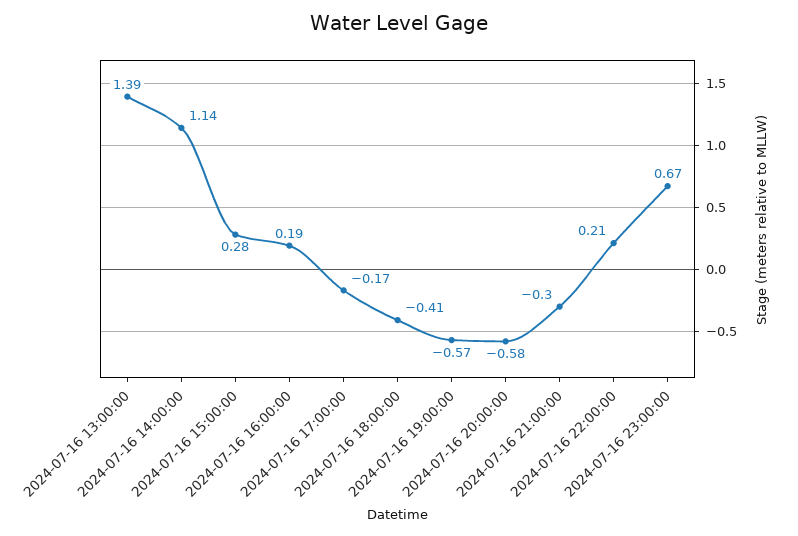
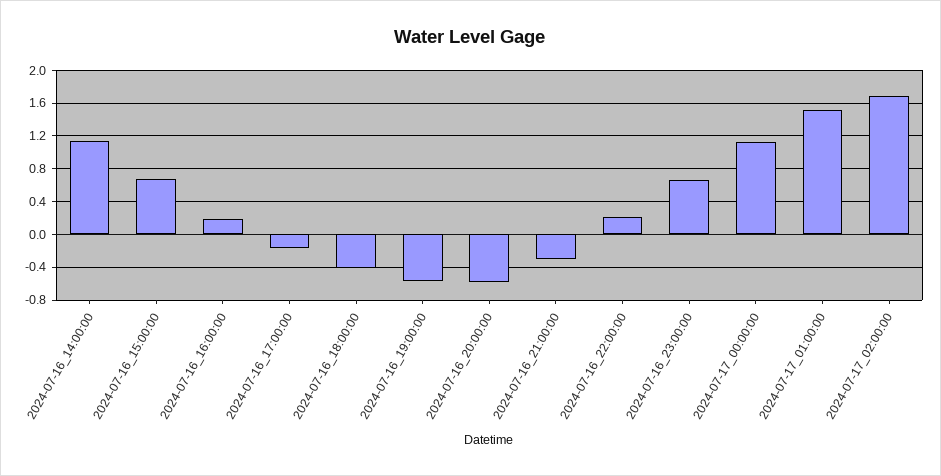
2024-07-16 13:00:00: 1.39 -> none
2024-07-16 15:00:00: 0.28 -> 0.7
2024-07-17_00:00:00: none -> 1.1
2024-07-17_01:00:00: none -> 1.5
2024-07-17_02:00:00: none -> 1.7

